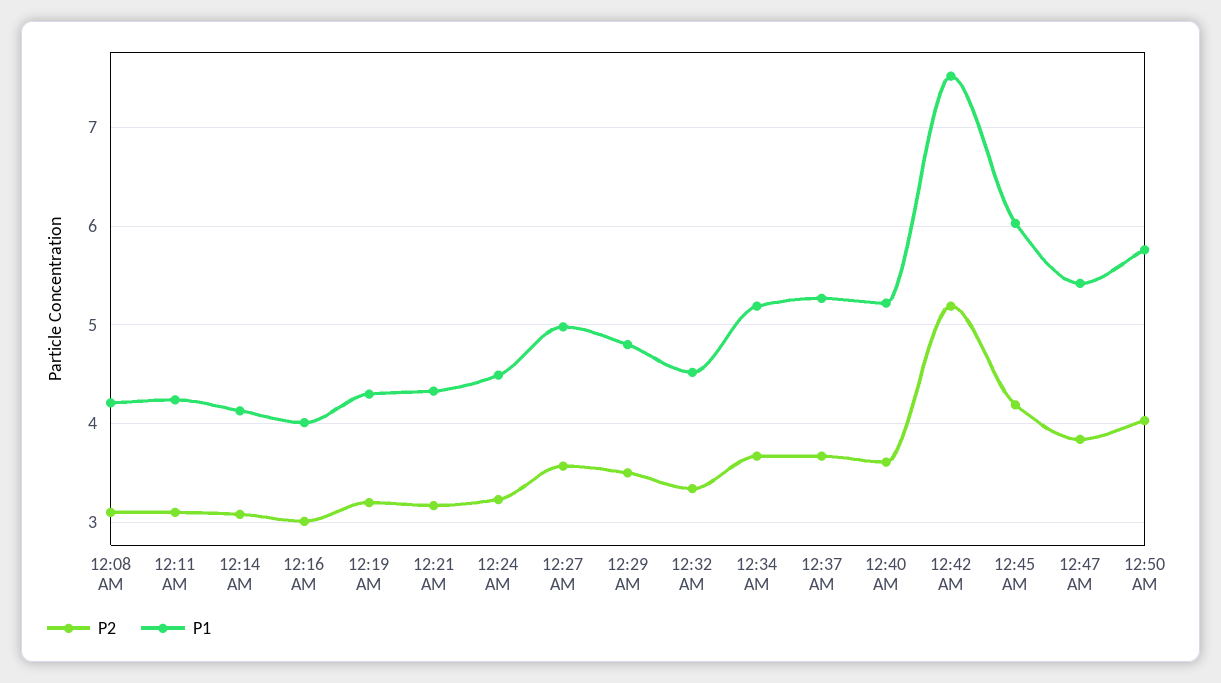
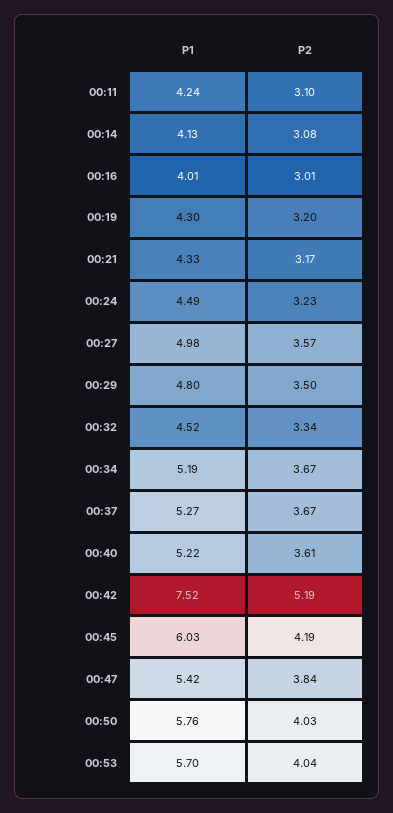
P2, 12:08 AM: 3.1 -> none
P1, 12:08 AM: 4.2 -> none
P1, 00:53: none -> 5.7
P2, 00:53: none -> 4.04

